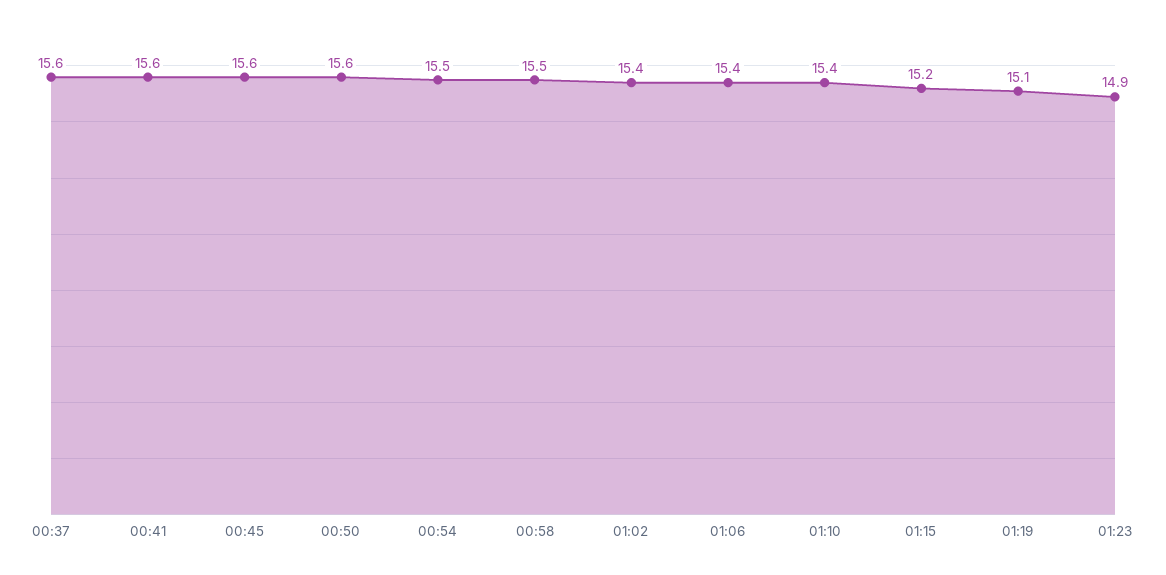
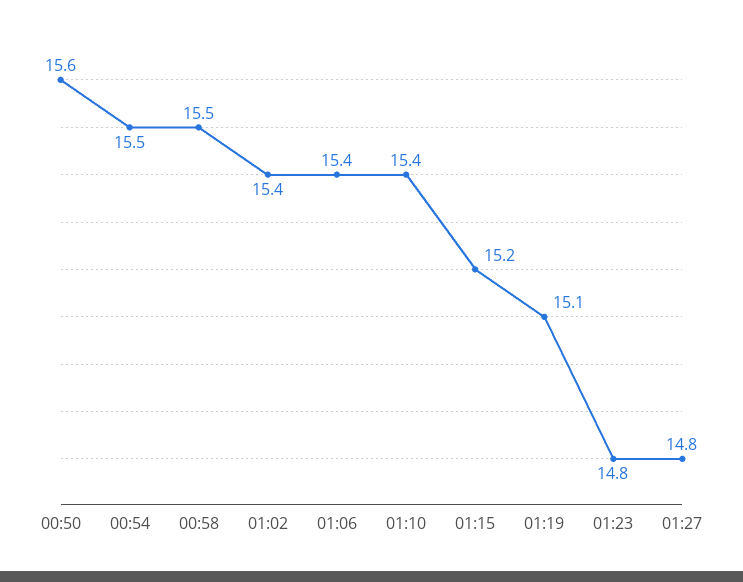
00:37: 15.6 -> none
00:41: 15.6 -> none
00:45: 15.6 -> none
01:23: 14.9 -> 14.8
01:27: none -> 14.8

